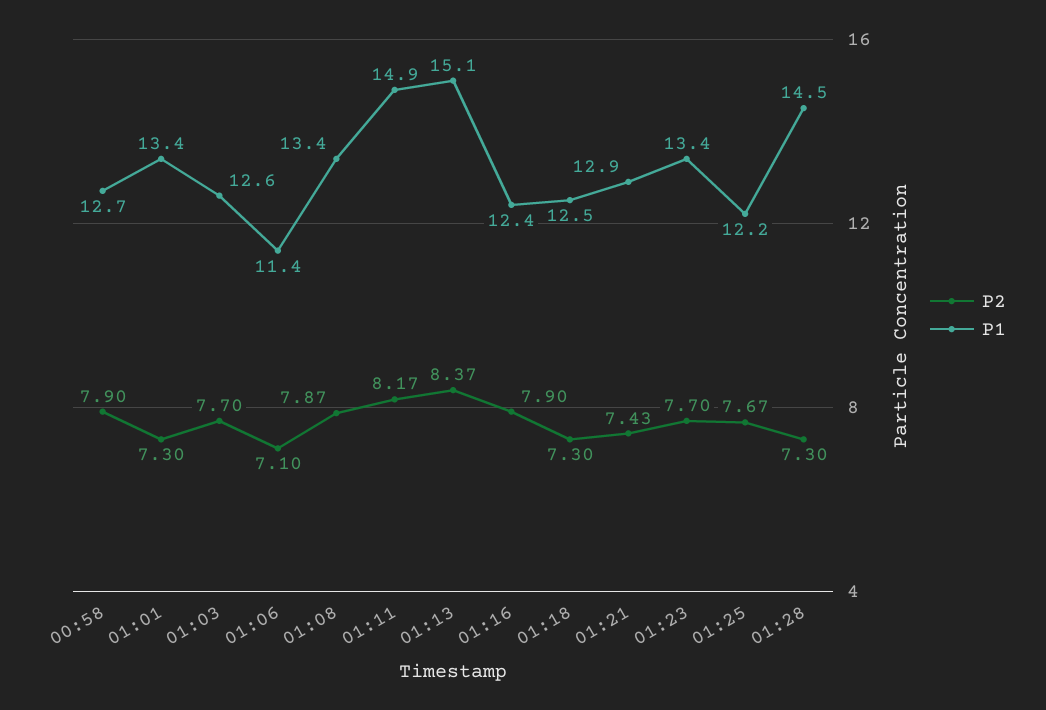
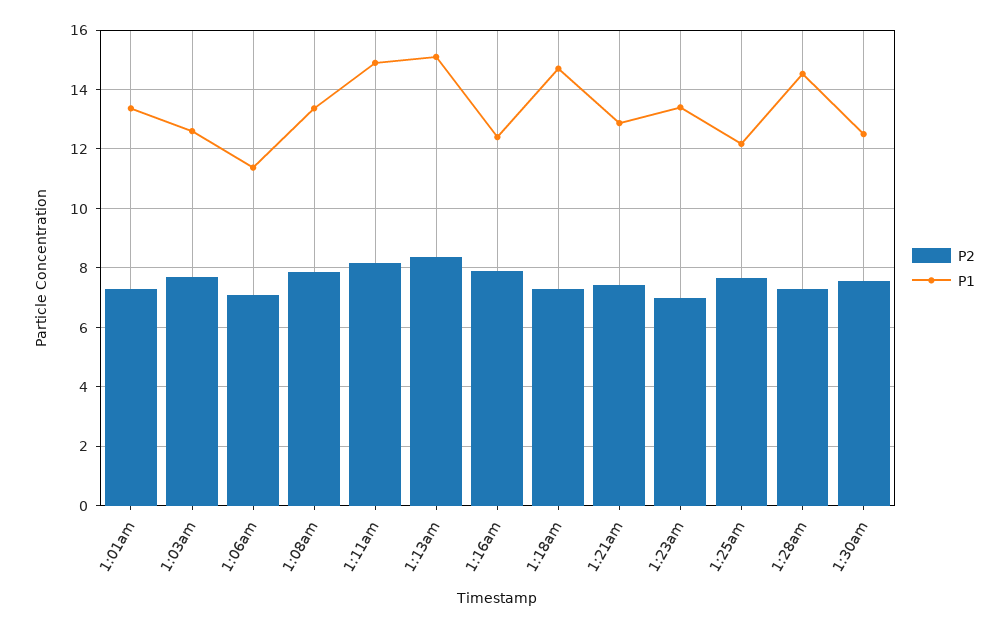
P2, 00:58: 7.9 -> none
P1, 00:58: 12.7 -> none
P1, 01:18: 12.5 -> 14.75
P2, 01:23: 7.7 -> 7
P2, 1:30am: none -> 7.5
P1, 1:30am: none -> 12.5

